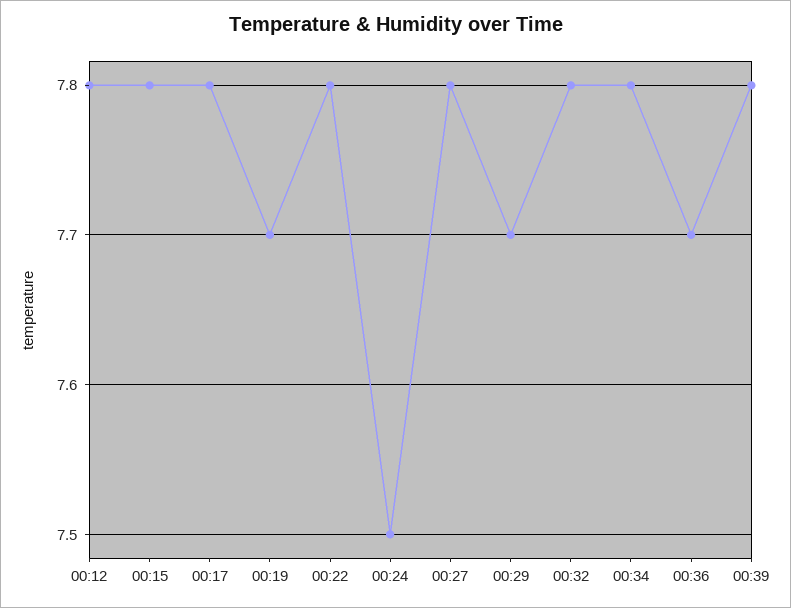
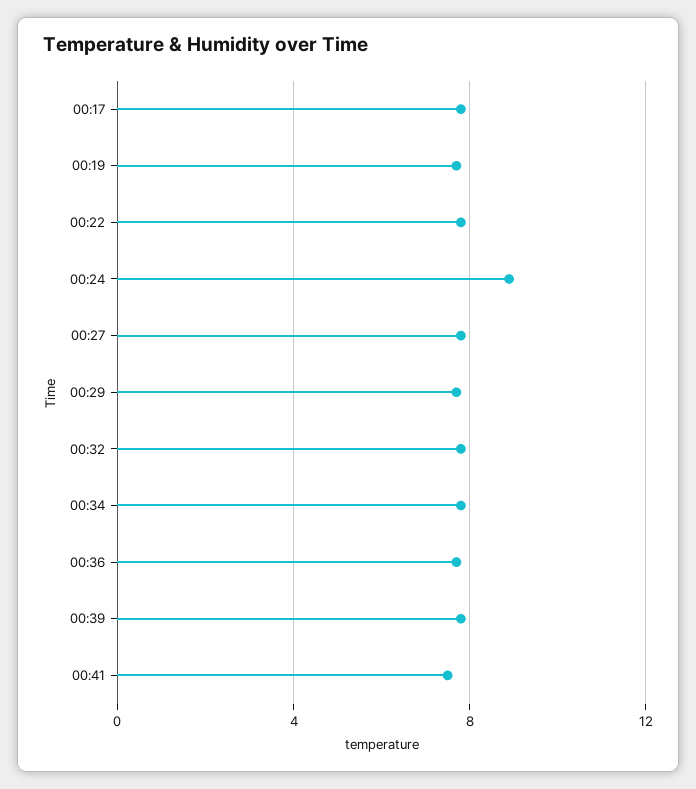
00:12: 7.8 -> none
00:15: 7.8 -> none
00:24: 7.5 -> 9
00:41: none -> 7.5

